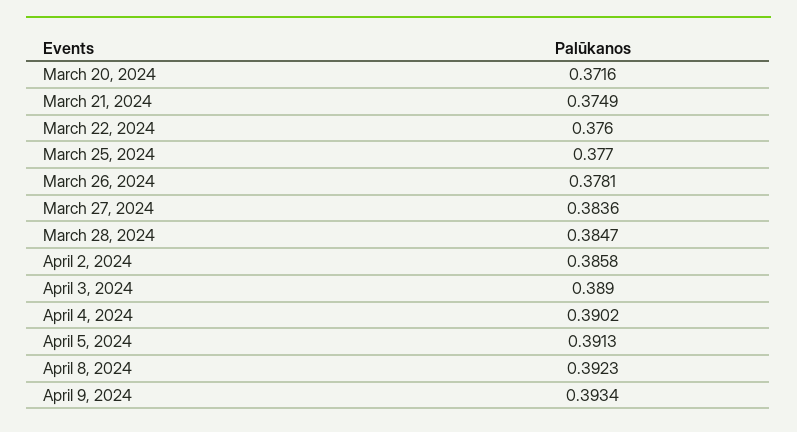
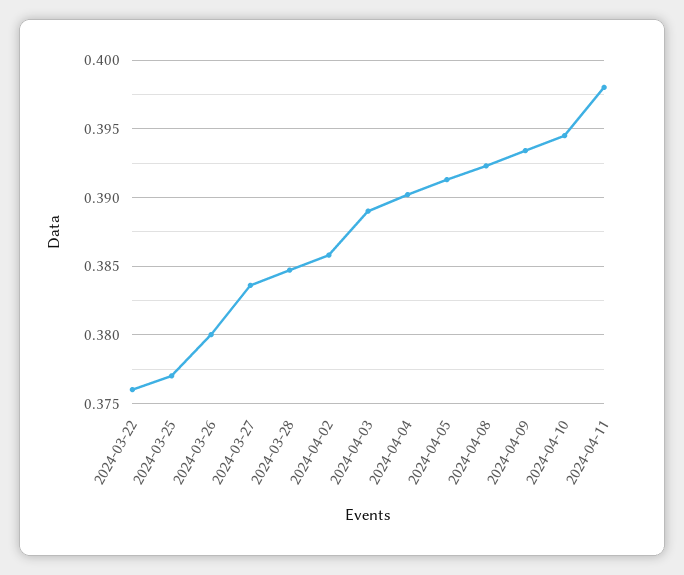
March 20, 2024: 0.3716 -> none
March 21, 2024: 0.3749 -> none
March 26, 2024: 0.3781 -> 0.38
2024-04-10: none -> 0.3945
2024-04-11: none -> 0.398

